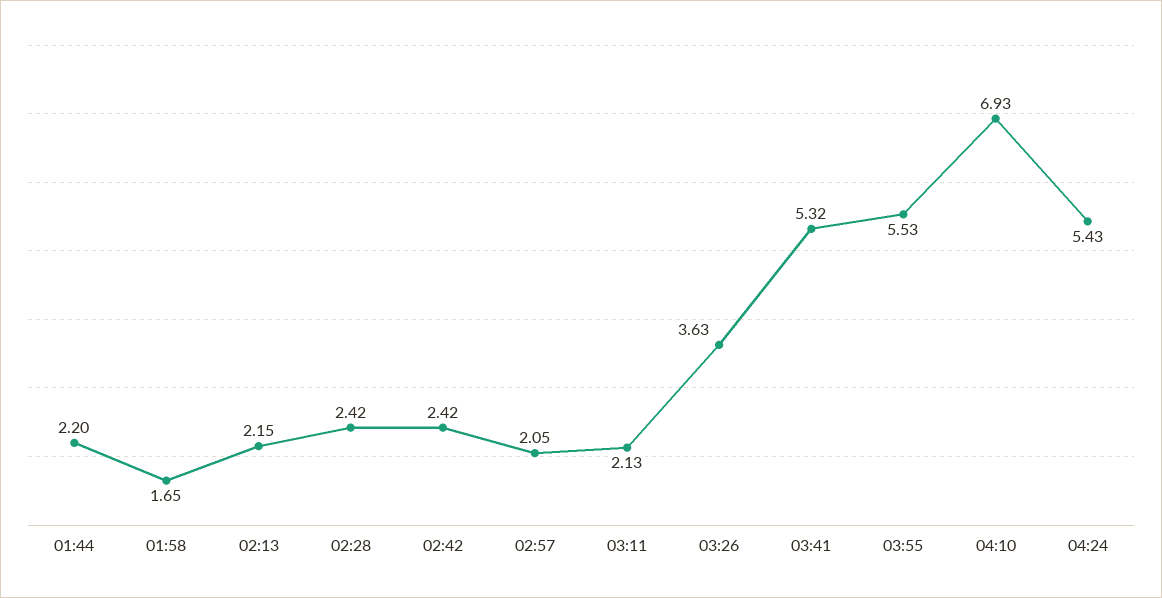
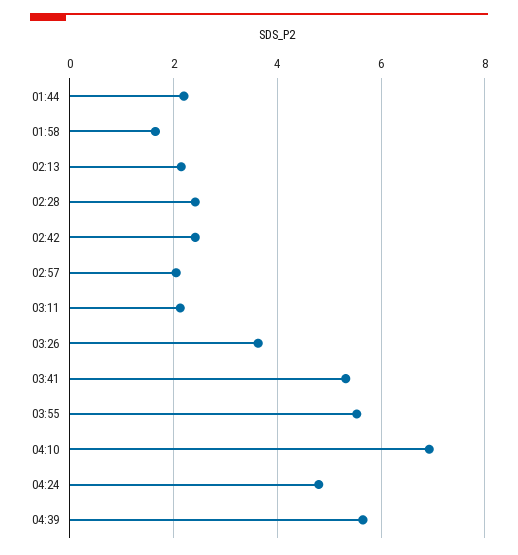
04:24: 5.43 -> 4.8
04:39: none -> 5.6

